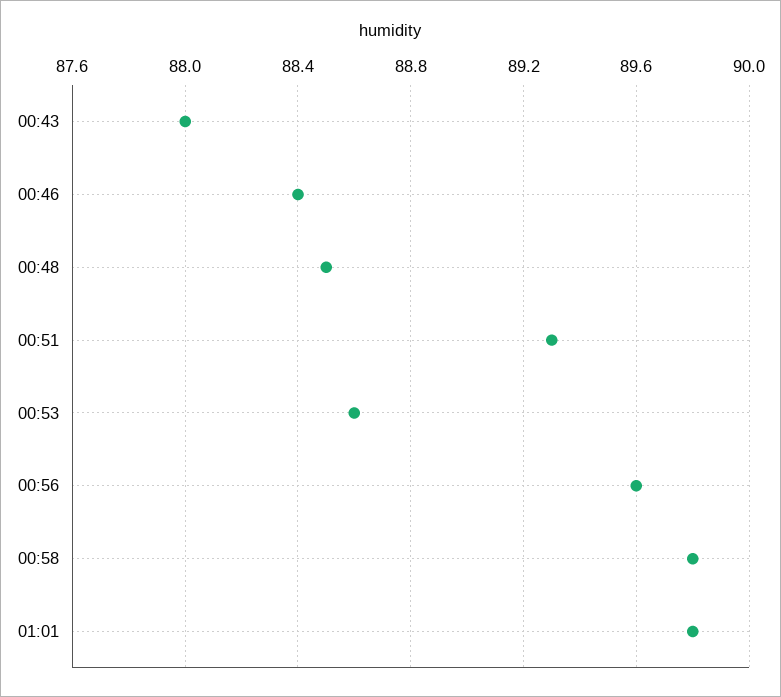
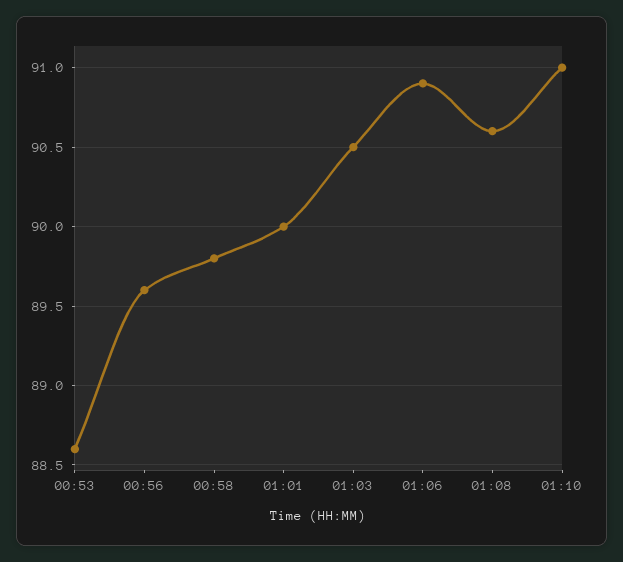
00:43: 88 -> none
00:46: 88.4 -> none
00:48: 88.5 -> none
00:51: 89.3 -> none
01:01: 89.8 -> 90
01:03: none -> 90.5
01:06: none -> 90.9
01:08: none -> 90.6
01:10: none -> 91

